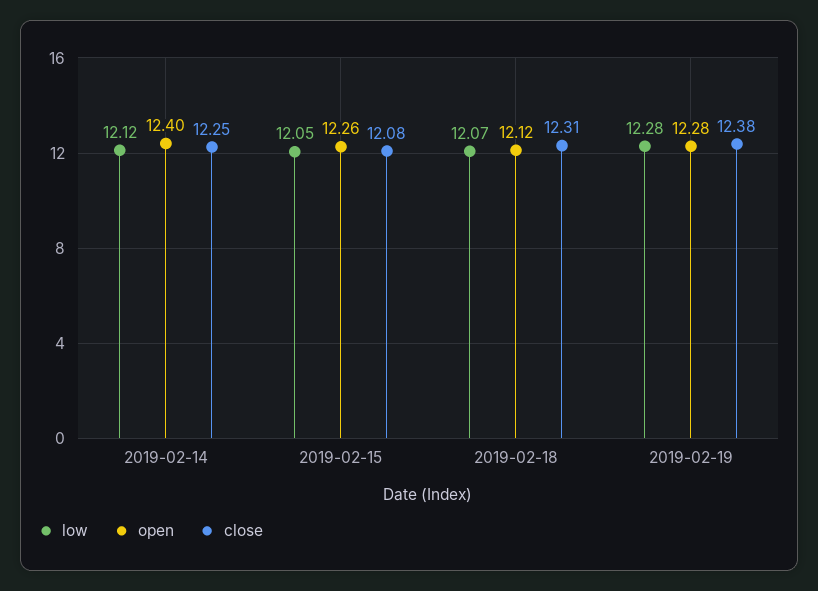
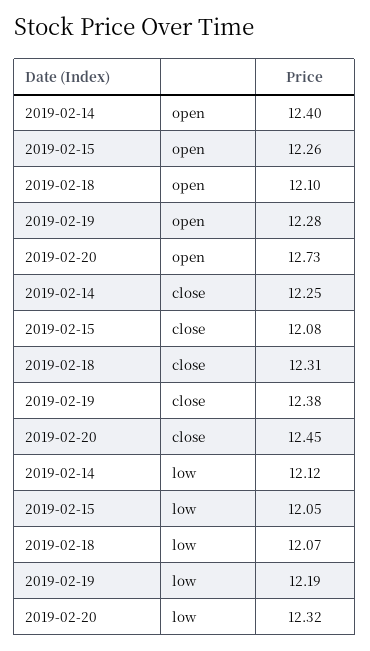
open, 2019-02-18: 12.12 -> 12.1
low, 2019-02-19: 12.28 -> 12.19
open, 2019-02-20: none -> 12.73
close, 2019-02-20: none -> 12.45
low, 2019-02-20: none -> 12.32

